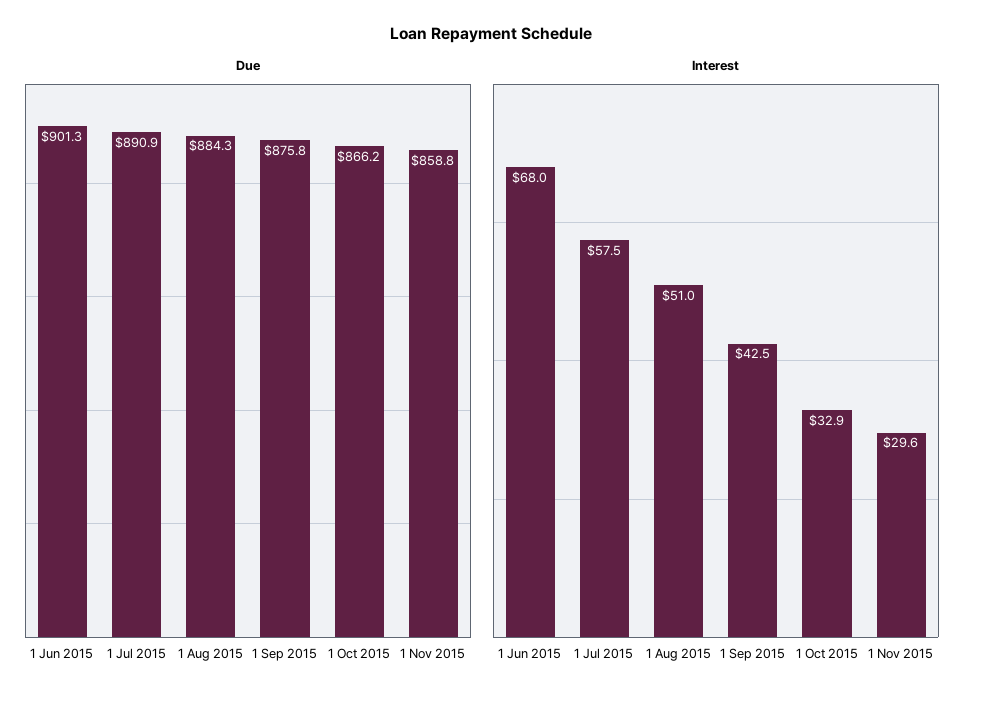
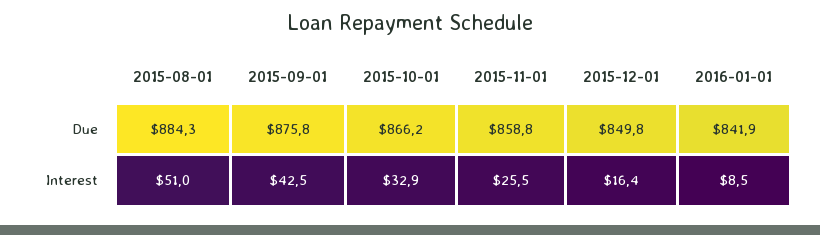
Due, 1 Jun 2015: 901.3 -> none
Due, 1 Jul 2015: 890.9 -> none
Interest, 1 Jun 2015: 68 -> none
Interest, 1 Jul 2015: 57.5 -> none
Interest, 1 Nov 2015: 29.6 -> 25.5
Due, 2015-12-01: none -> 849.8
Due, 2016-01-01: none -> 841.9
Interest, 2015-12-01: none -> 16.4
Interest, 2016-01-01: none -> 8.5

